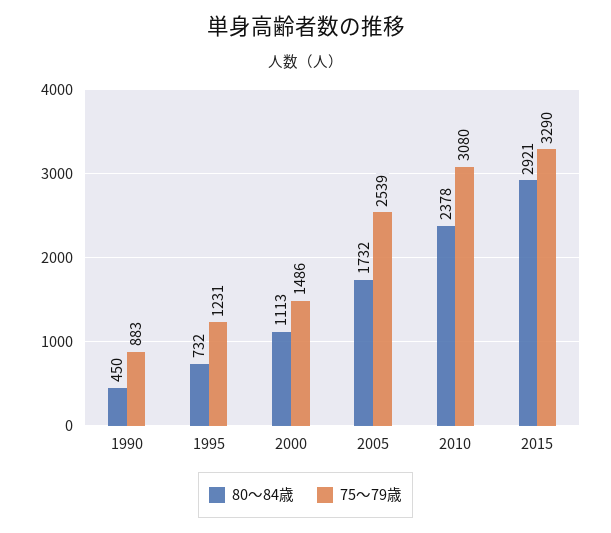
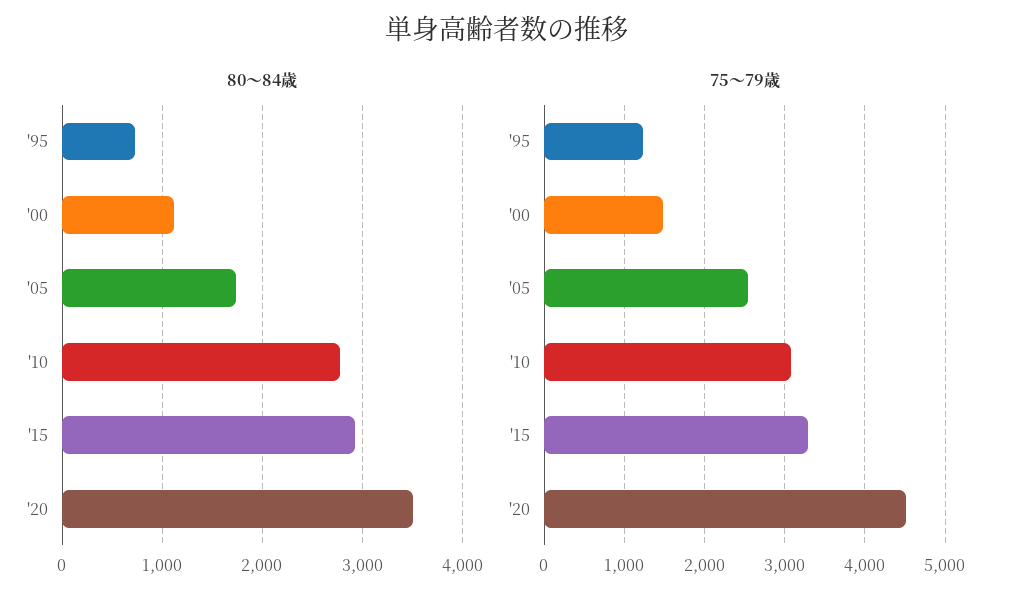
80～84歳, 1990: 450 -> none
75～79歳, 1990: 883 -> none
80～84歳, 2010: 2378 -> 2800
80～84歳, '20: none -> 3500
75～79歳, '20: none -> 4500

